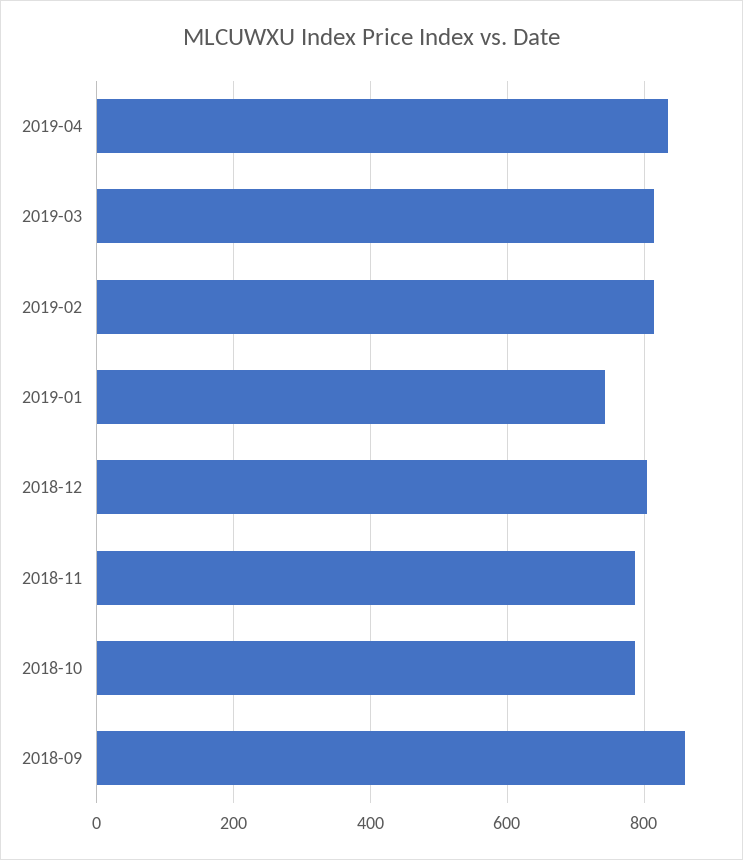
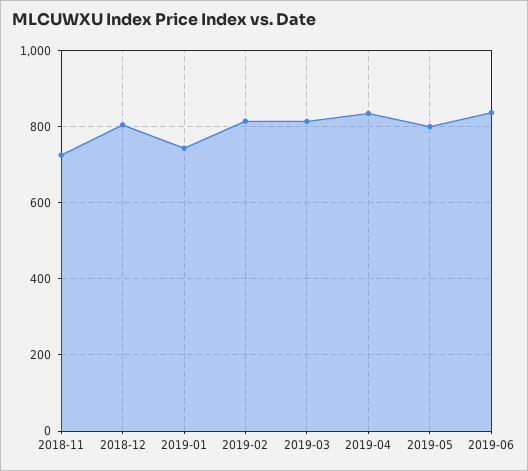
2018-11: 780 -> 720
2018-10: 780 -> none
2018-09: 860 -> none
2019-05: none -> 800
2019-06: none -> 840

